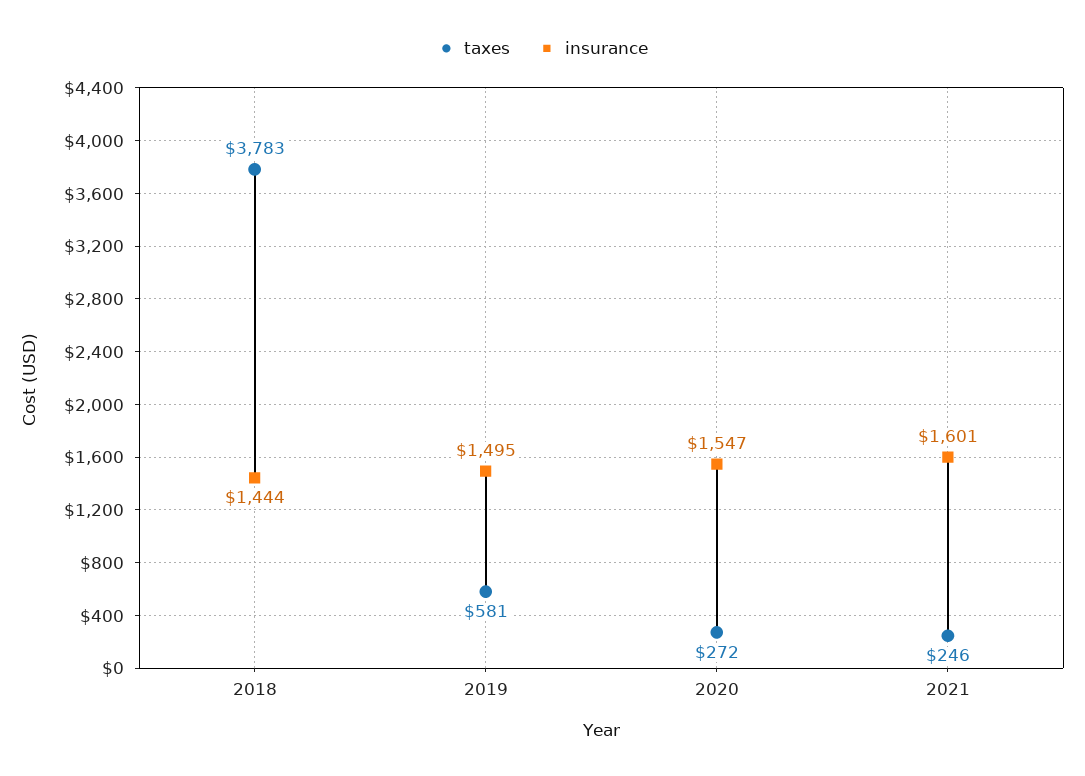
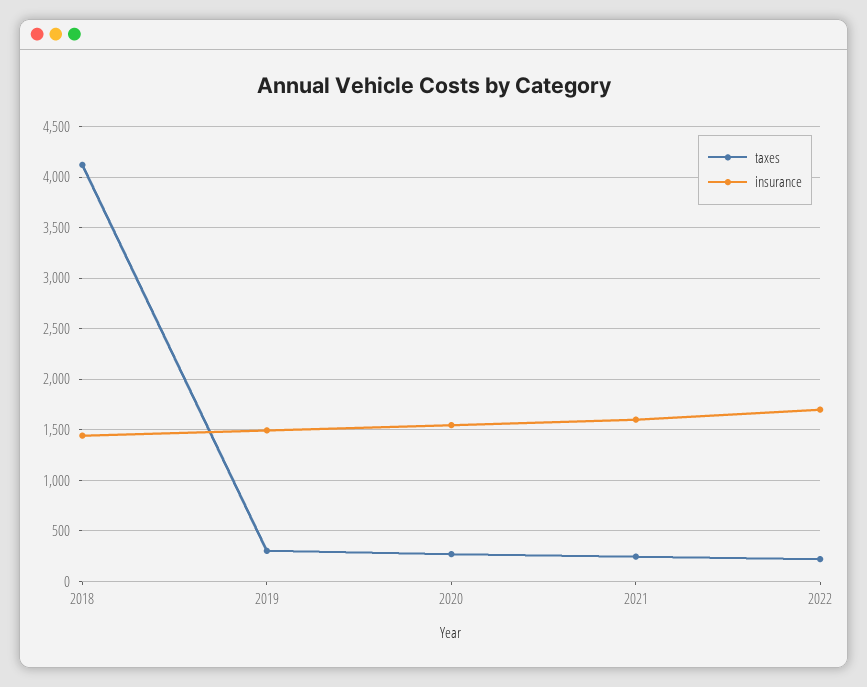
taxes, 2018: 3783 -> 4100
taxes, 2019: 581 -> 300
taxes, 2022: none -> 200
insurance, 2022: none -> 1700

